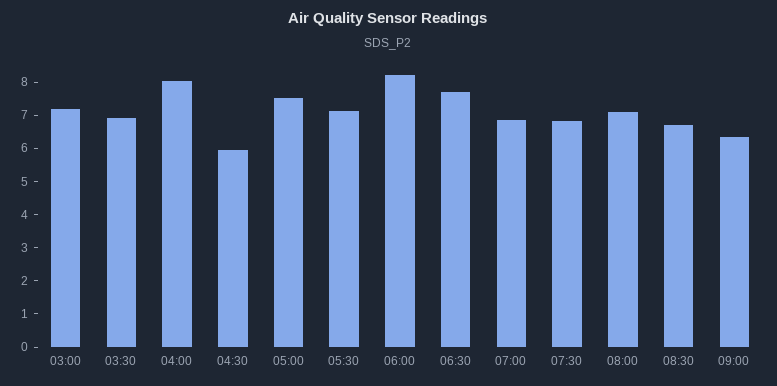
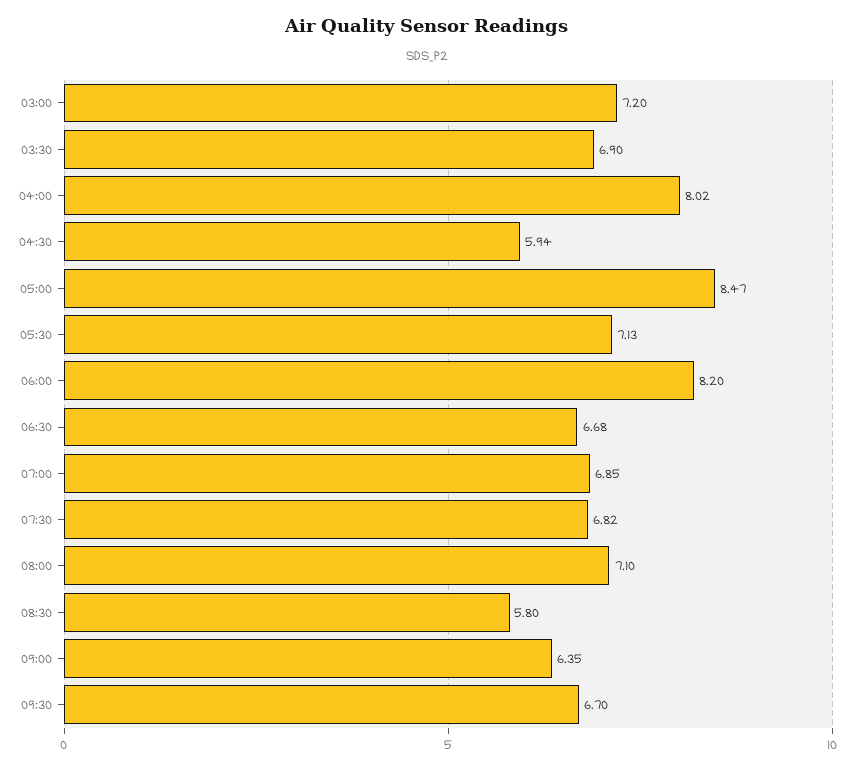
05:00: 7.5 -> 8.47
06:30: 7.75 -> 6.68
08:30: 6.75 -> 5.8
09:30: none -> 6.7

